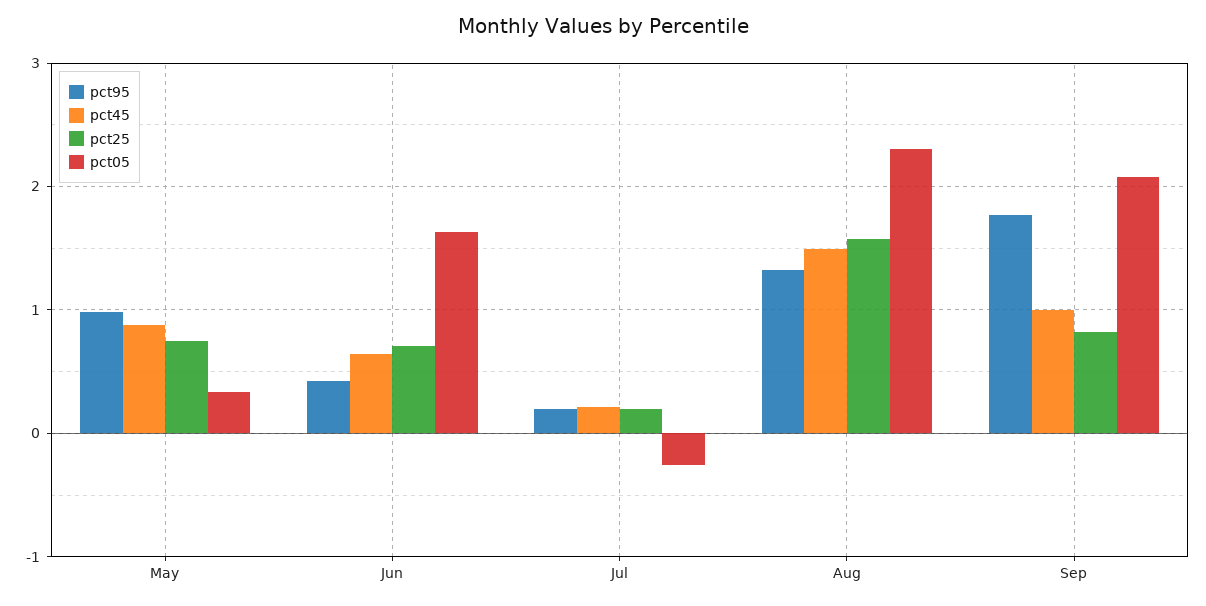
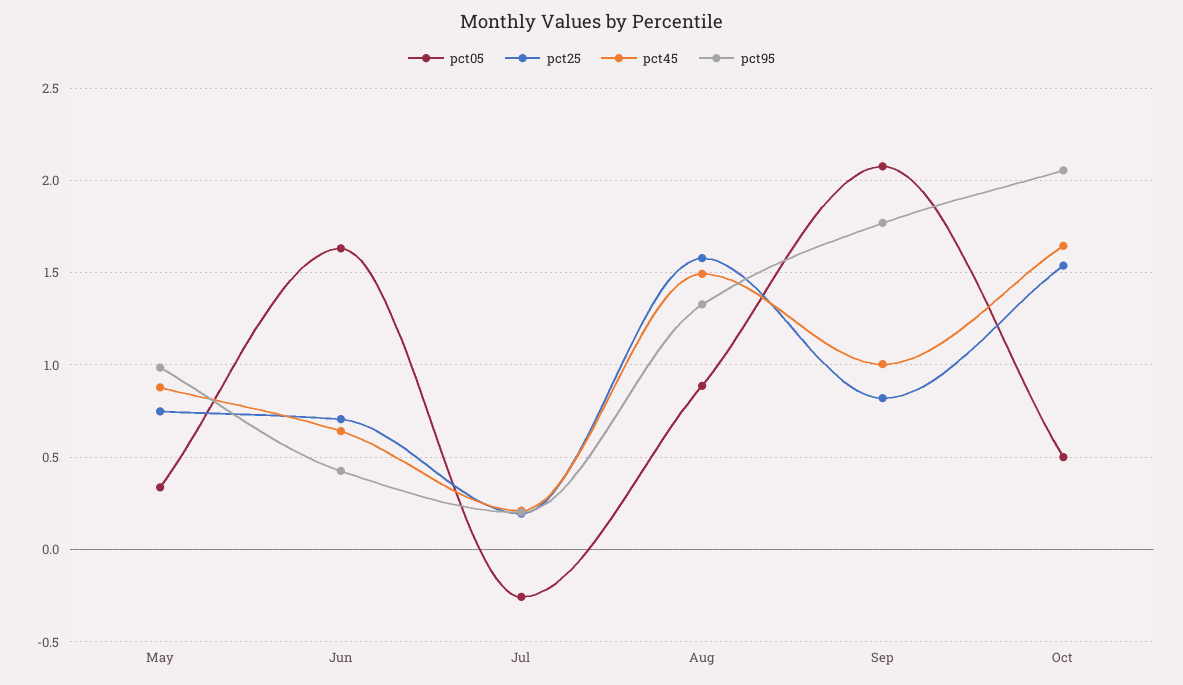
pct05, Aug: 2.3 -> 0.9
pct05, Oct: none -> 0.5
pct25, Oct: none -> 1.55
pct45, Oct: none -> 1.65
pct95, Oct: none -> 2.05

